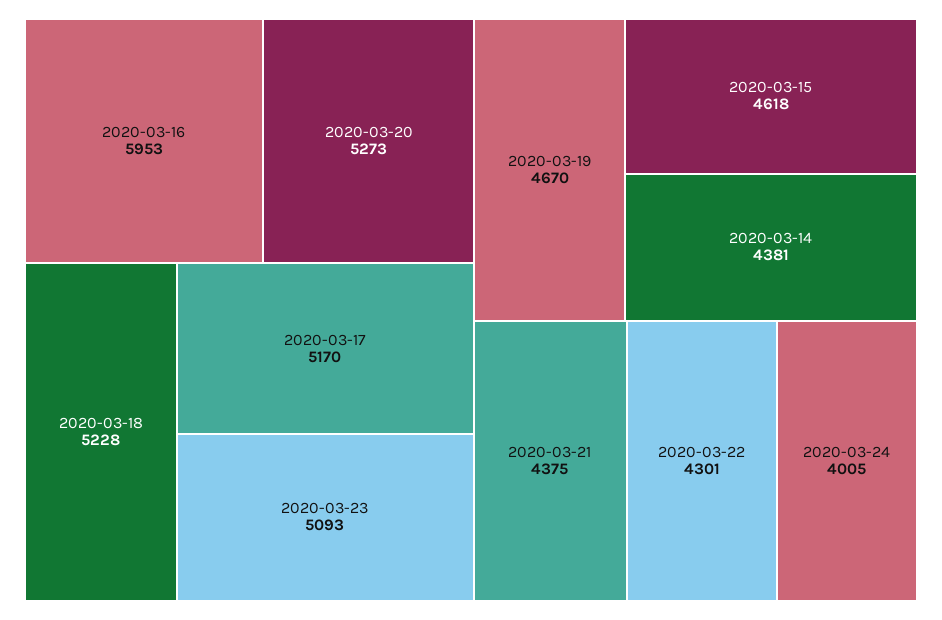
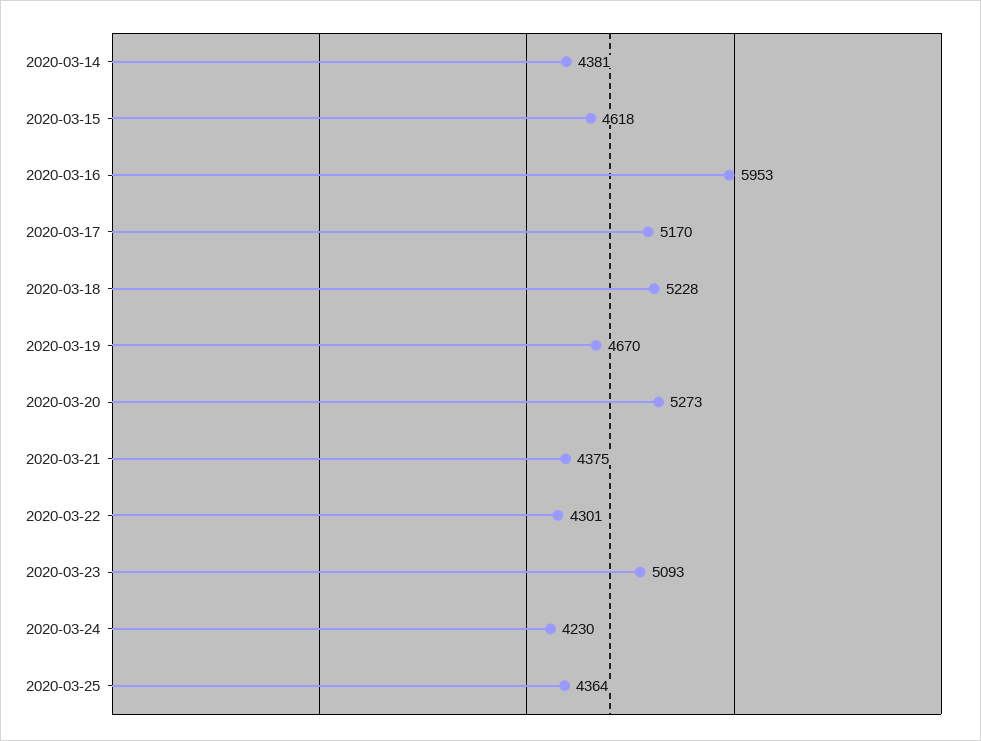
2020-03-24: 4005 -> 4230
2020-03-25: none -> 4364

